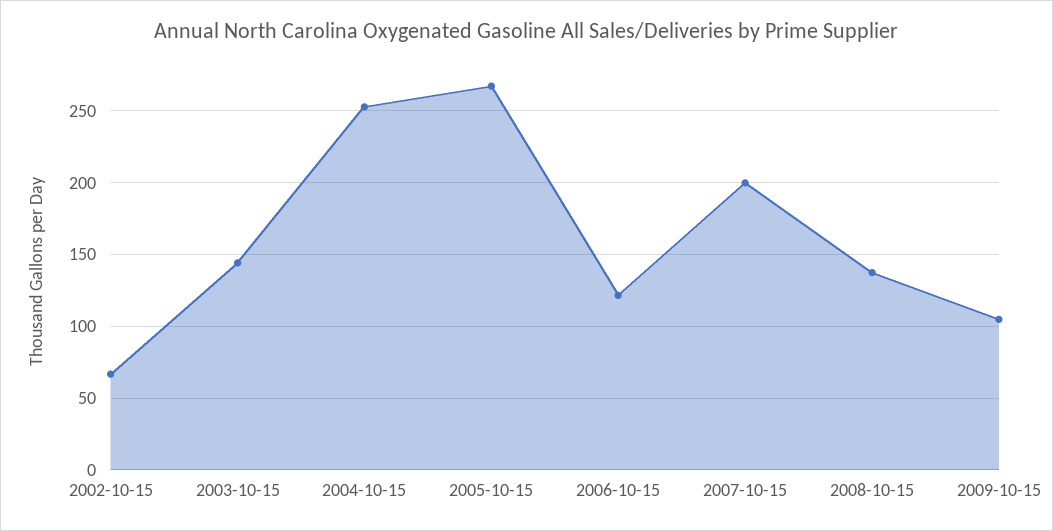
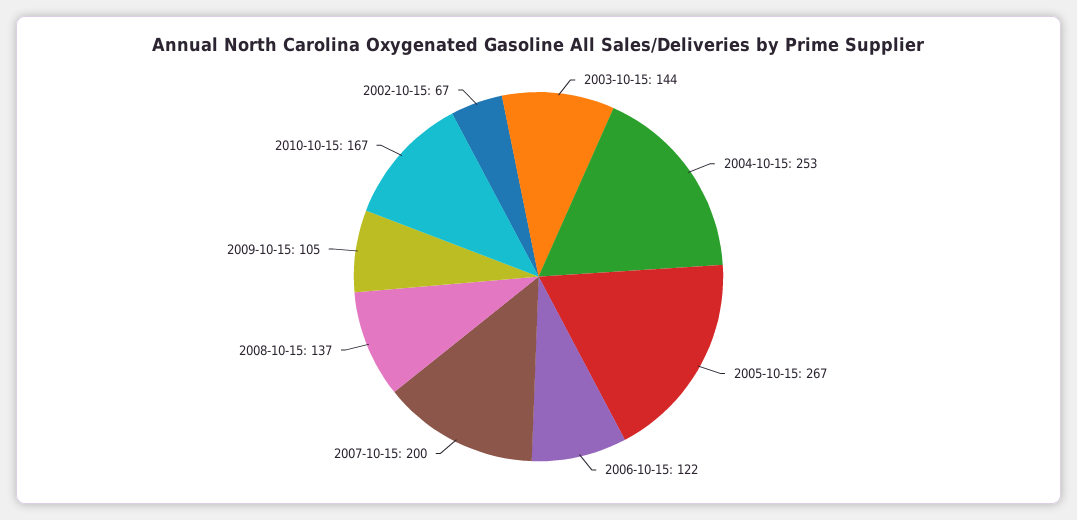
2010-10-15: none -> 167

